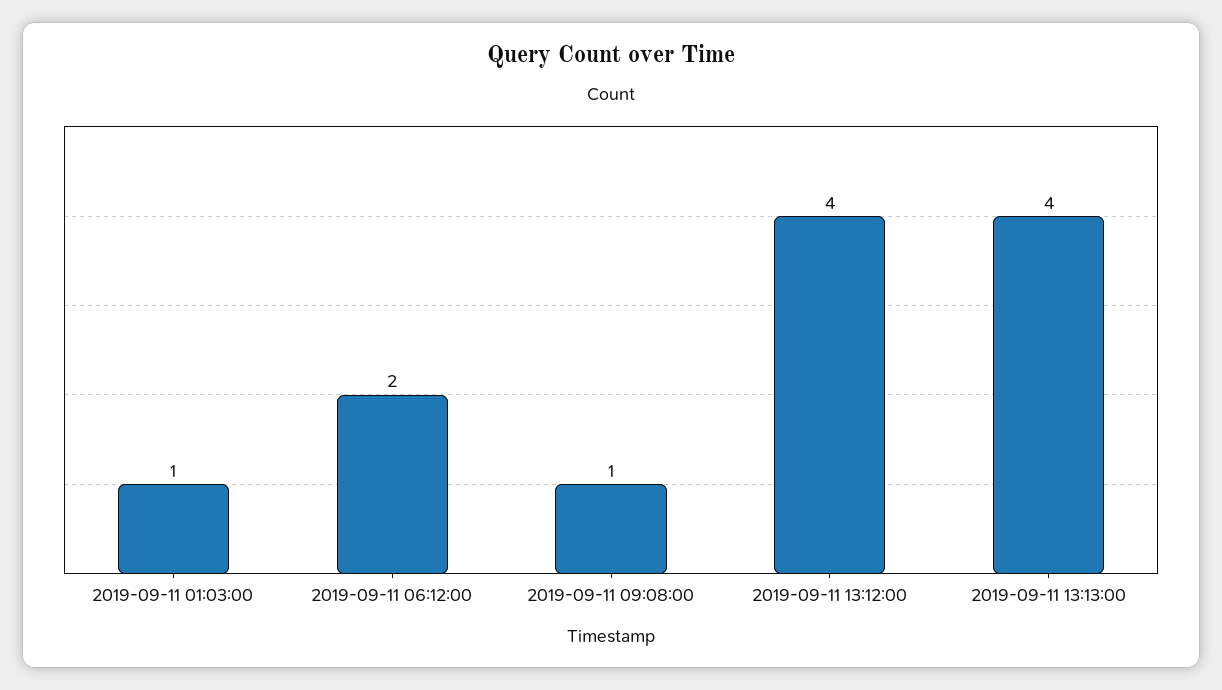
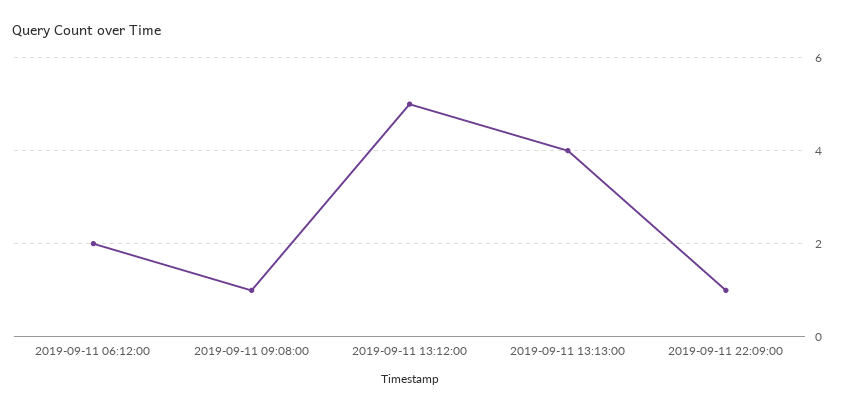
2019-09-11 01:03:00: 1 -> none
2019-09-11 13:12:00: 4 -> 5
2019-09-11 22:09:00: none -> 1

